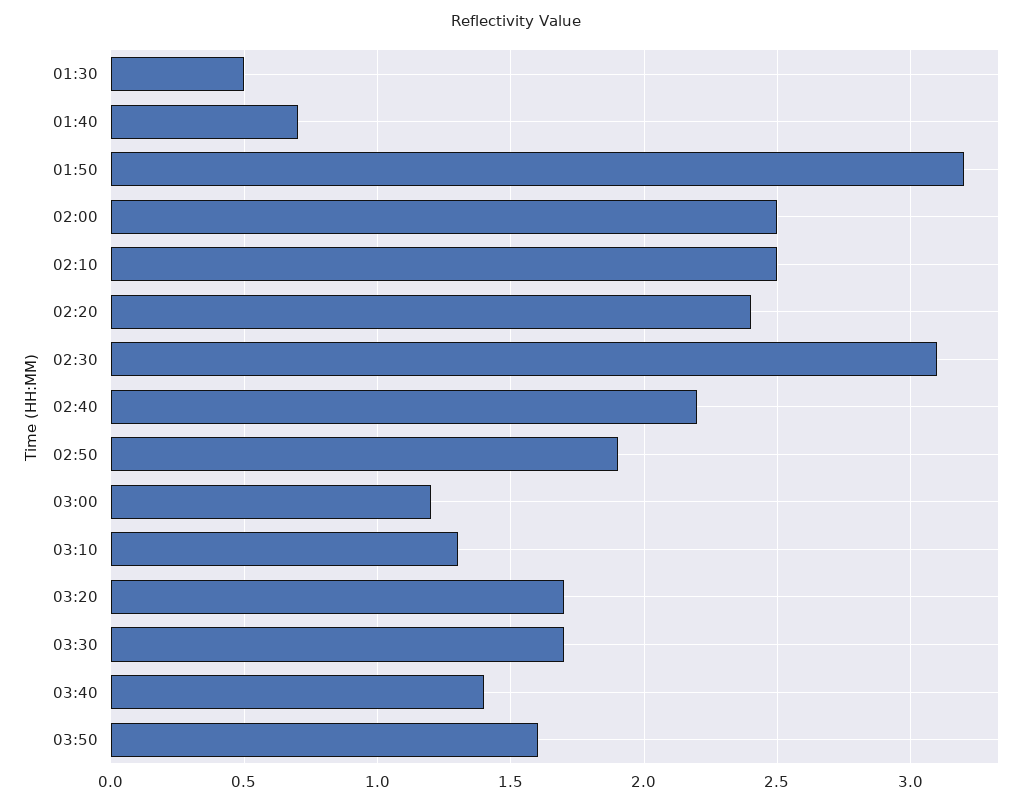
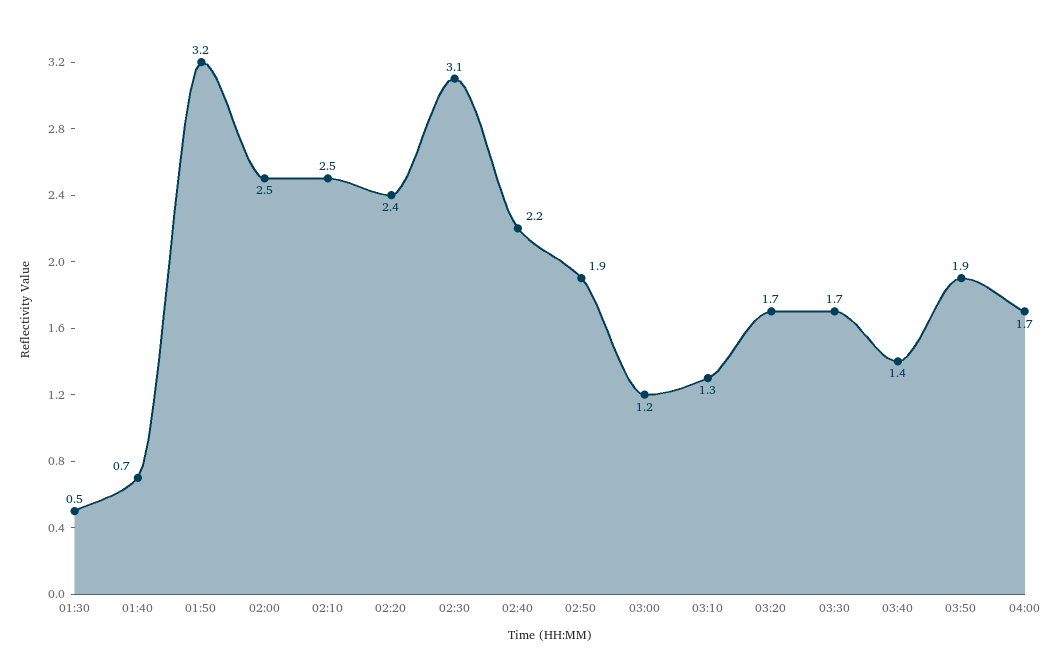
03:50: 1.6 -> 1.9
04:00: none -> 1.7

